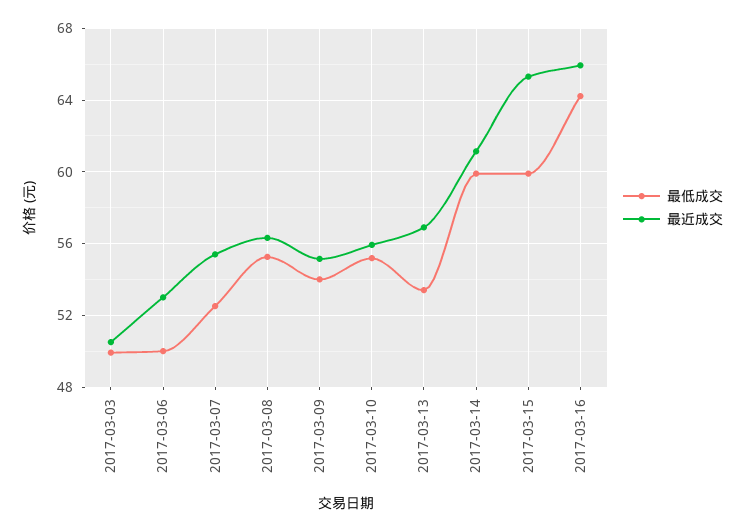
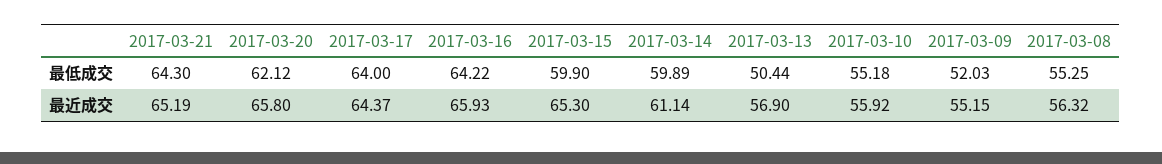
最低成交, 2017-03-03: 50 -> none
最近成交, 2017-03-03: 50.5 -> none
最低成交, 2017-03-06: 50 -> none
最近成交, 2017-03-06: 53 -> none
最低成交, 2017-03-07: 52.5 -> none
最近成交, 2017-03-07: 55.5 -> none
最低成交, 2017-03-09: 54 -> 52.03
最低成交, 2017-03-13: 53.5 -> 50.44
最低成交, 2017-03-21: none -> 64.3
最低成交, 2017-03-20: none -> 62.12
最低成交, 2017-03-17: none -> 64
最近成交, 2017-03-21: none -> 65.19
最近成交, 2017-03-20: none -> 65.8
最近成交, 2017-03-17: none -> 64.37

